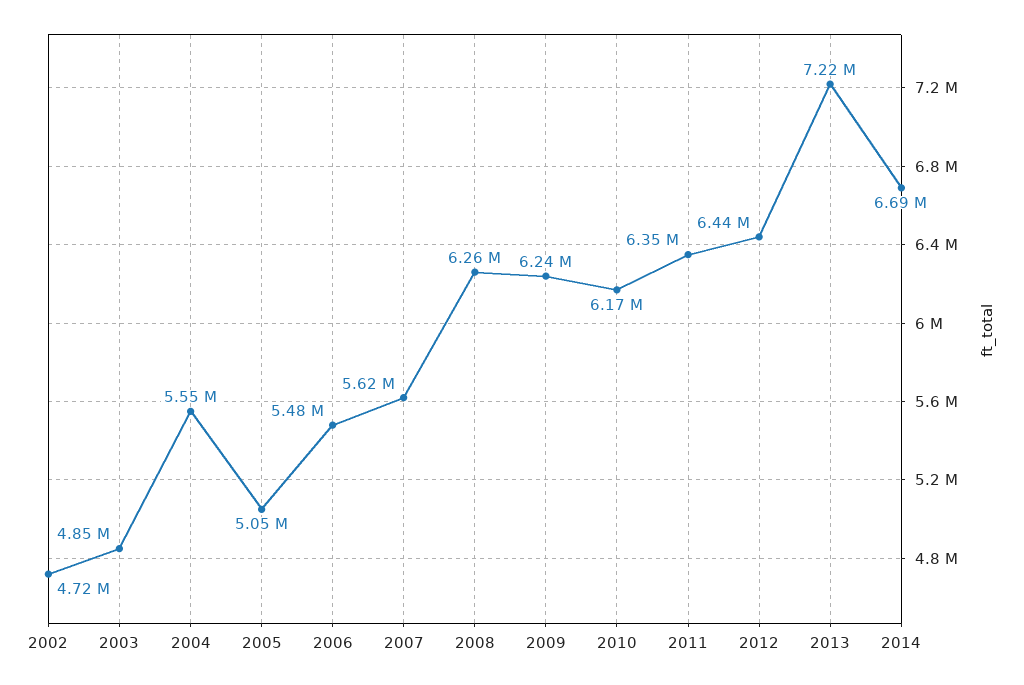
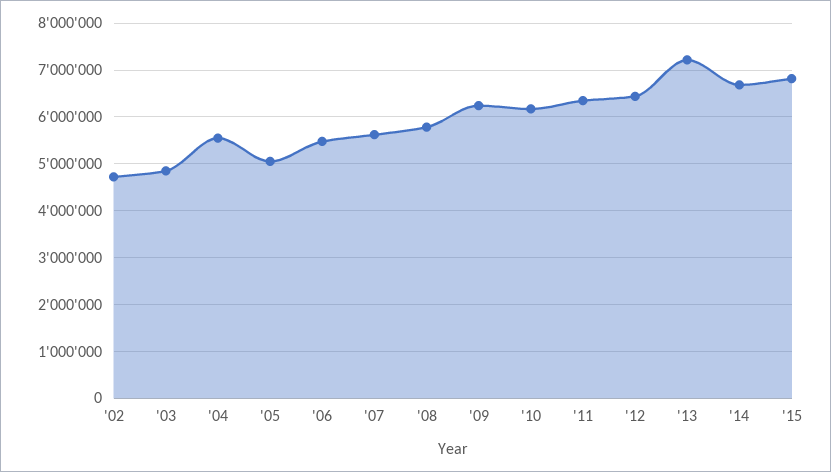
2008: 6260000 -> 5800000
'15: none -> 6800000

